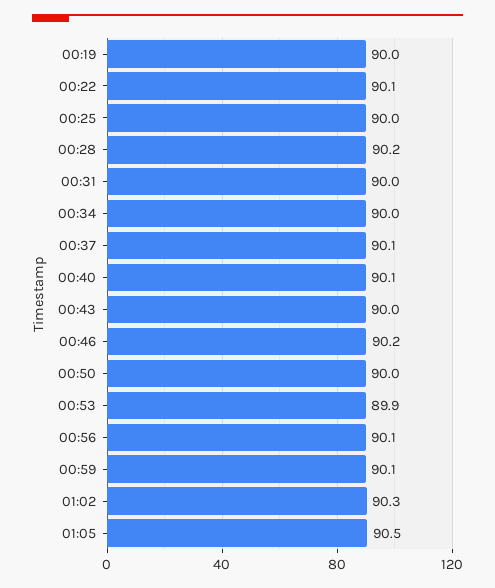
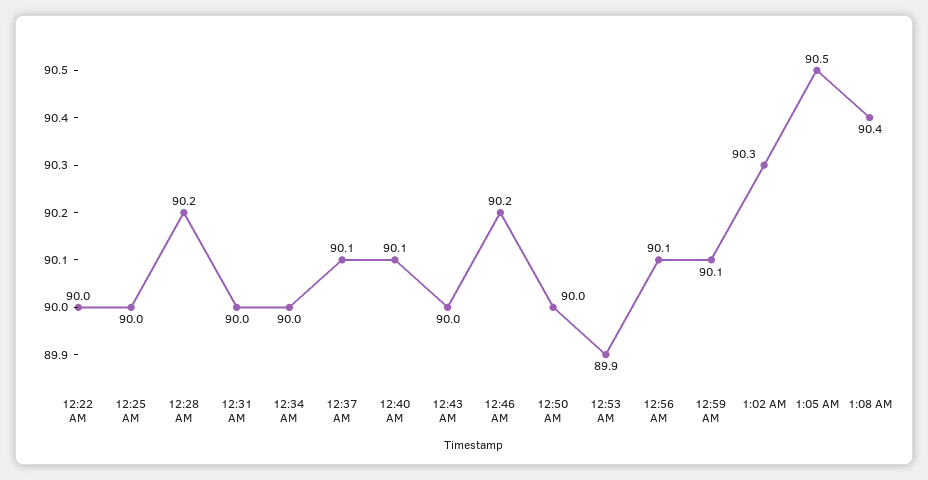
00:19: 90 -> none
00:22: 90.1 -> 90
1:08 AM: none -> 90.4

